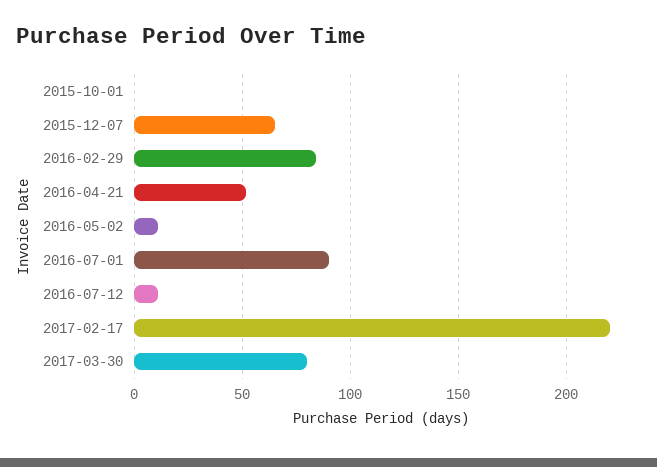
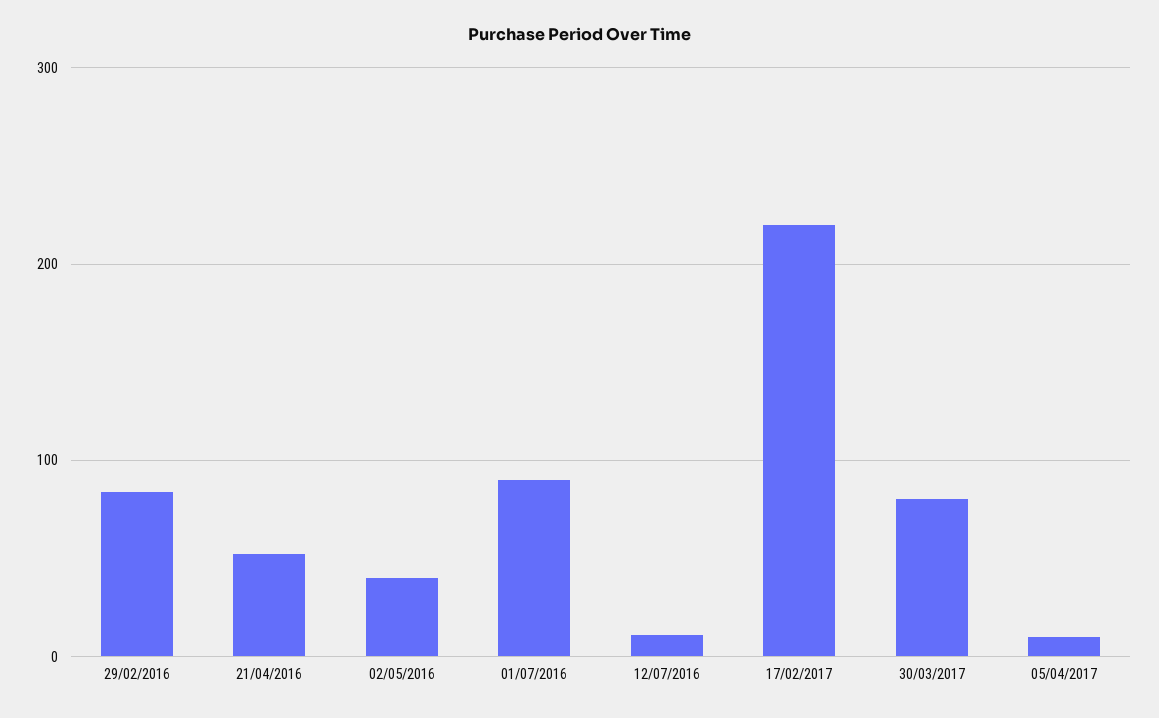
2015-10-01: 0 -> none
2015-12-07: 65 -> none
2016-05-02: 10 -> 40
05/04/2017: none -> 10

